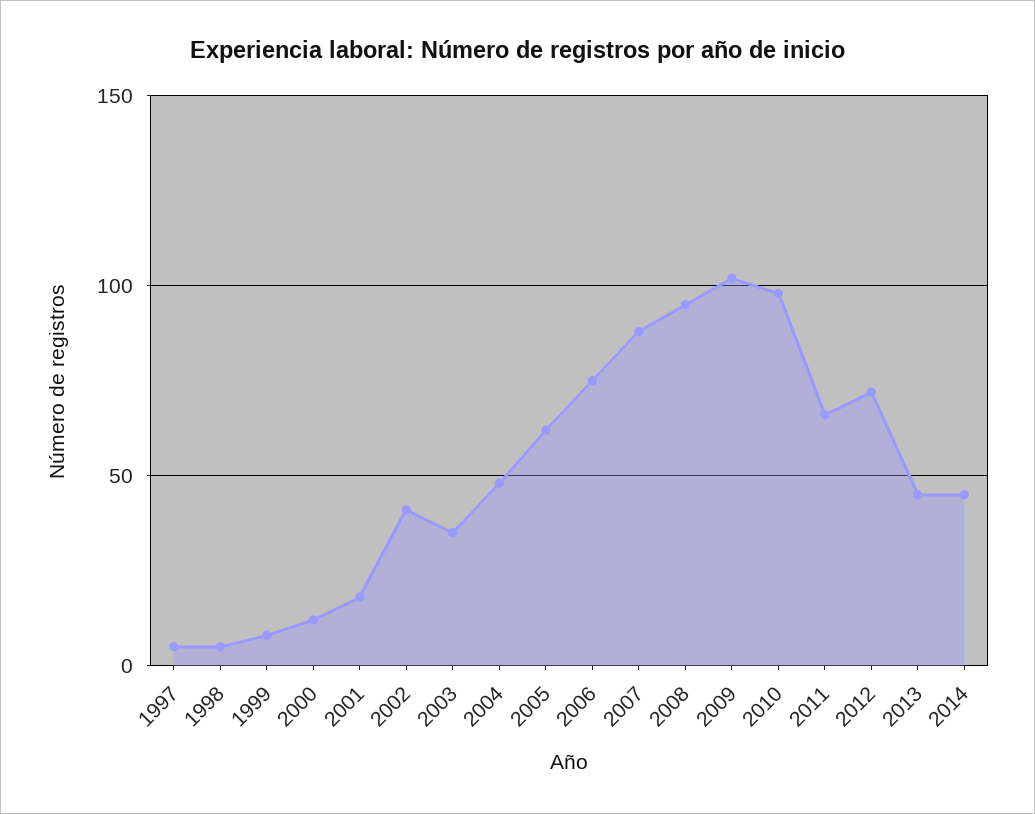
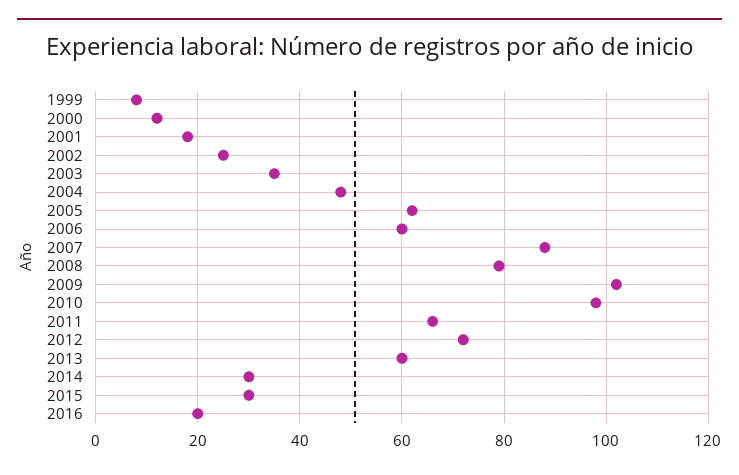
1997: 5 -> none
1998: 5 -> none
2002: 40 -> 25
2006: 75 -> 60
2008: 95 -> 80
2013: 45 -> 60
2014: 45 -> 30
2015: none -> 30
2016: none -> 20

